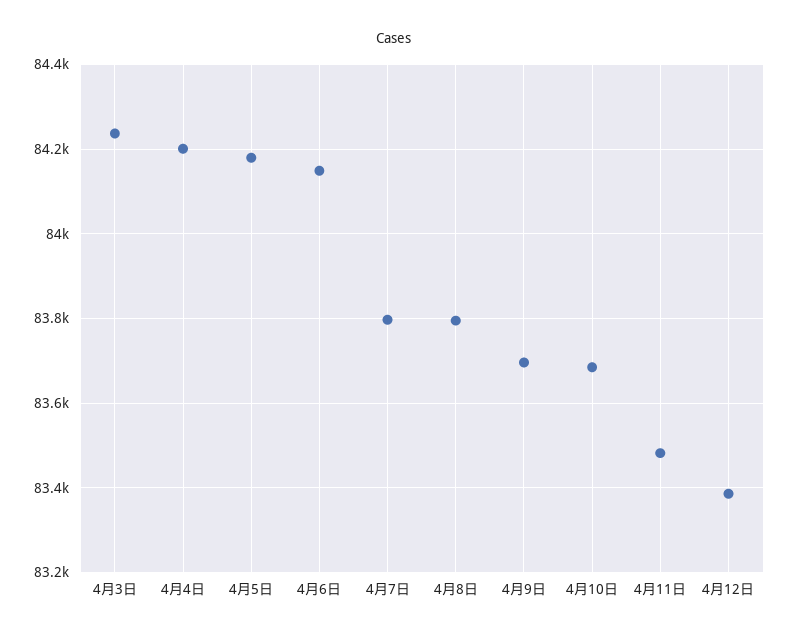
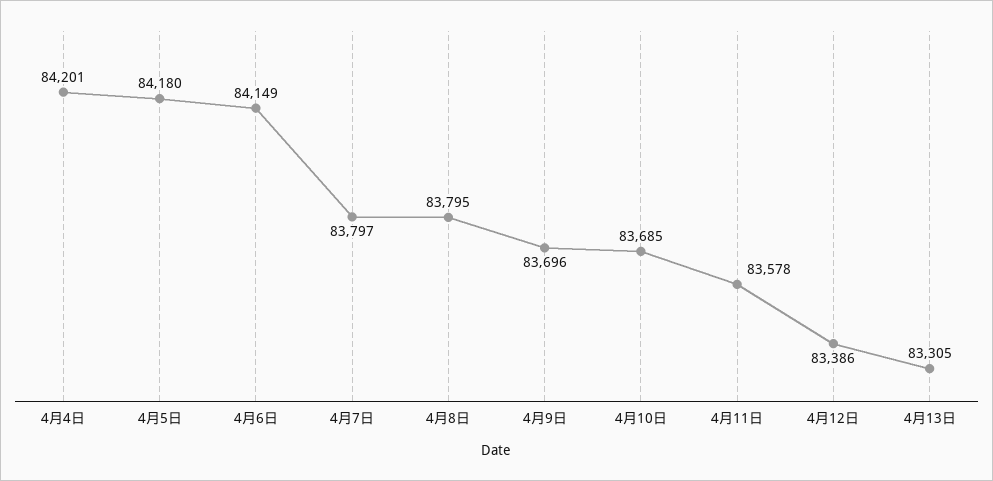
4月3日: 84240 -> none
4月11日: 83480 -> 83578
4月13日: none -> 83305

